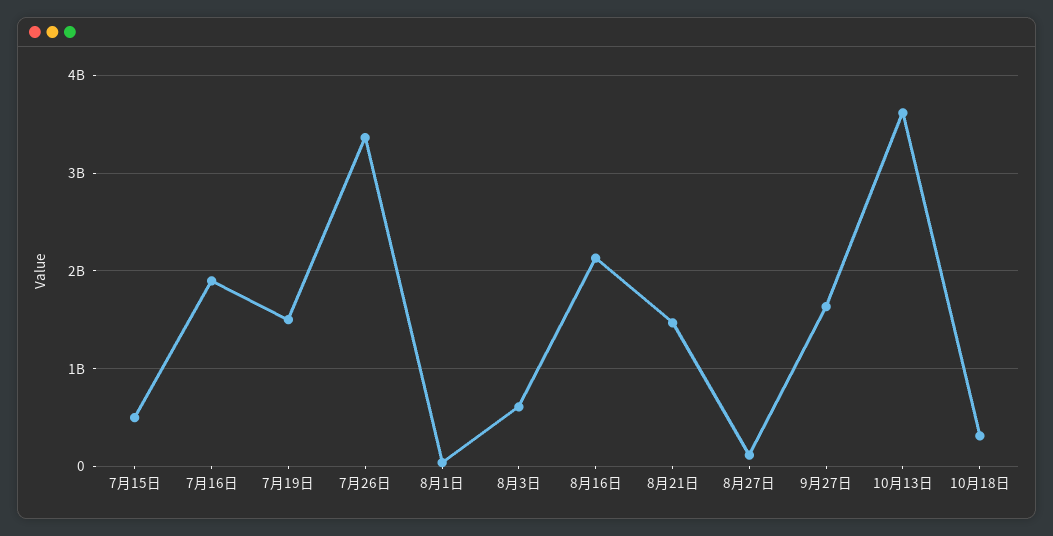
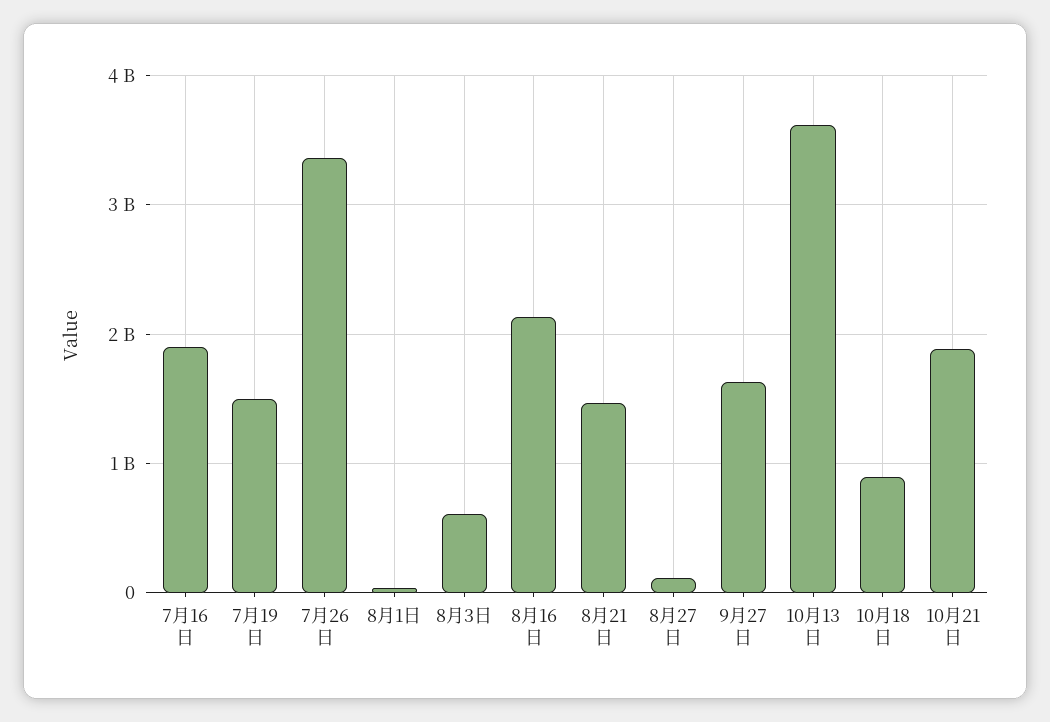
7月15日: 500000000 -> none
10月18日: 300000000 -> 900000000
10月21日: none -> 1900000000

